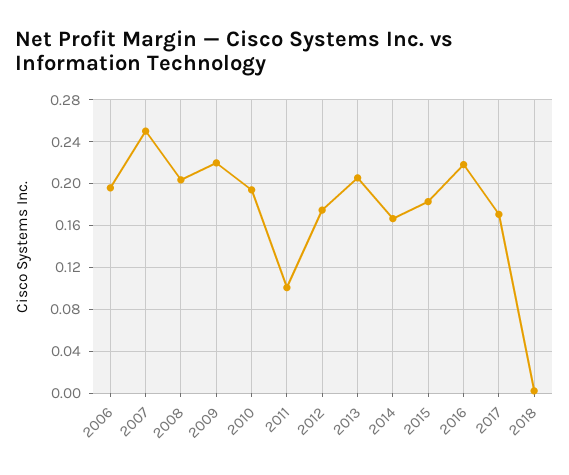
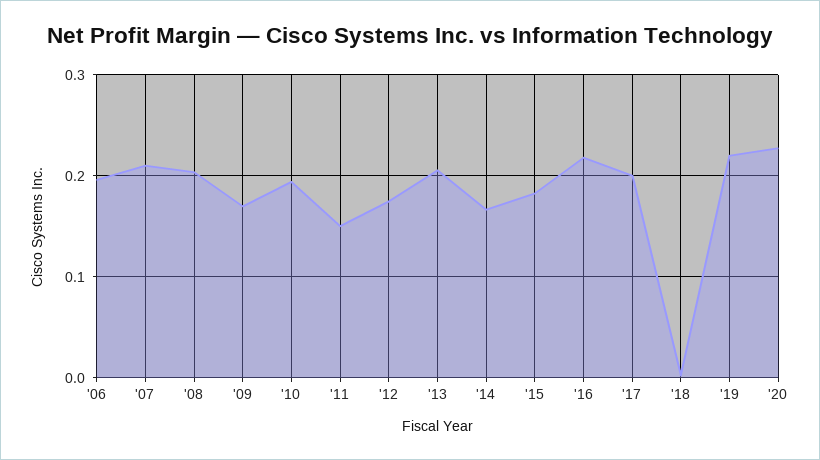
2007: 0.25 -> 0.21
2009: 0.22 -> 0.17
2011: 0.1 -> 0.15
2017: 0.17 -> 0.2
'19: none -> 0.22
'20: none -> 0.23

